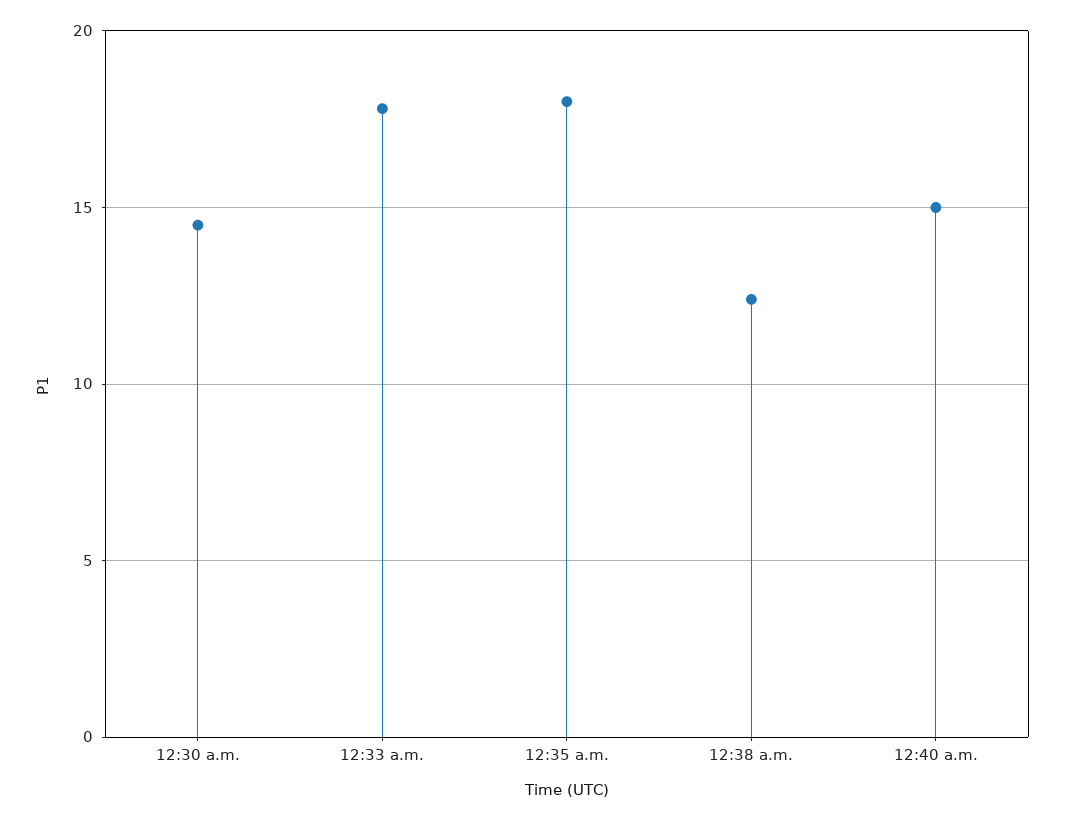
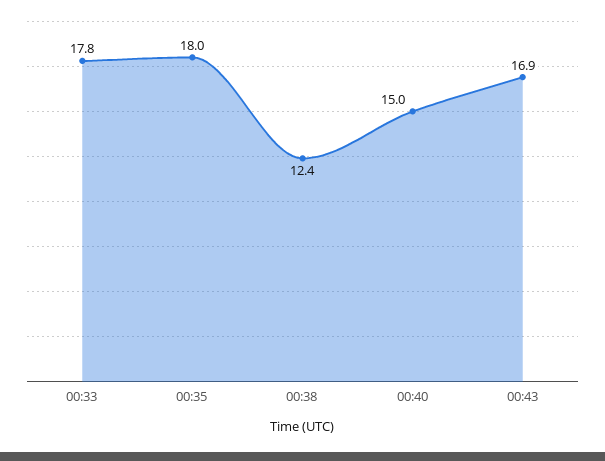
12:30 a.m.: 14.5 -> none
00:43: none -> 16.9

